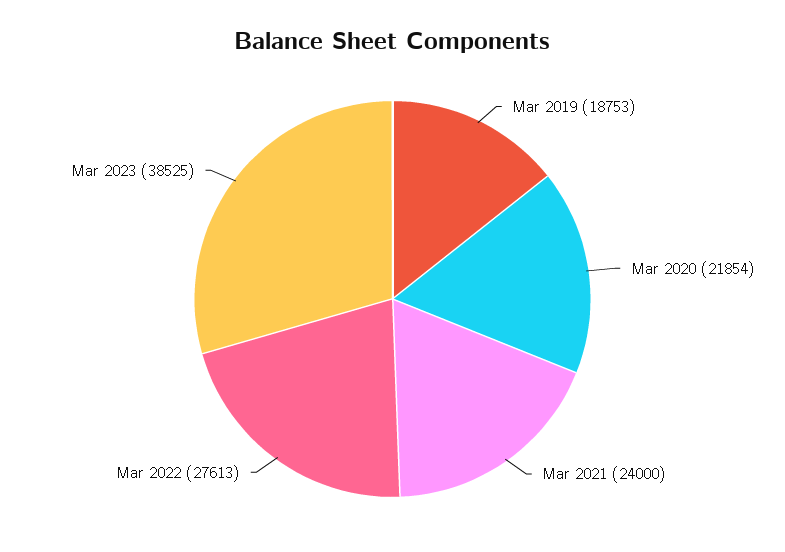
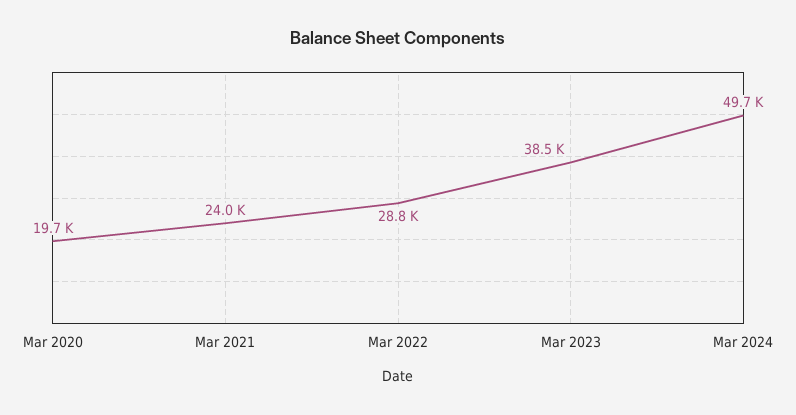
Mar 2019: 18753 -> none
Mar 2020: 21854 -> 19700
Mar 2022: 27613 -> 28800
Mar 2024: none -> 49700

